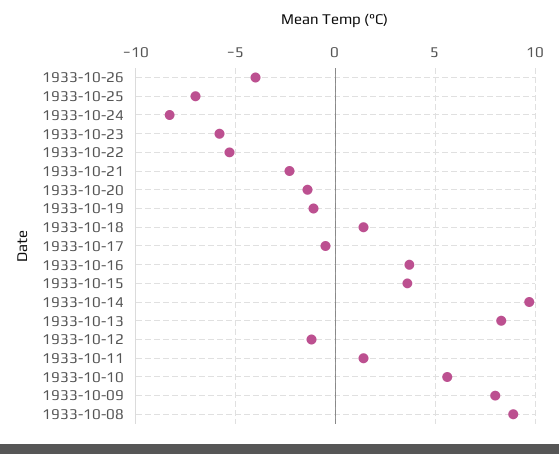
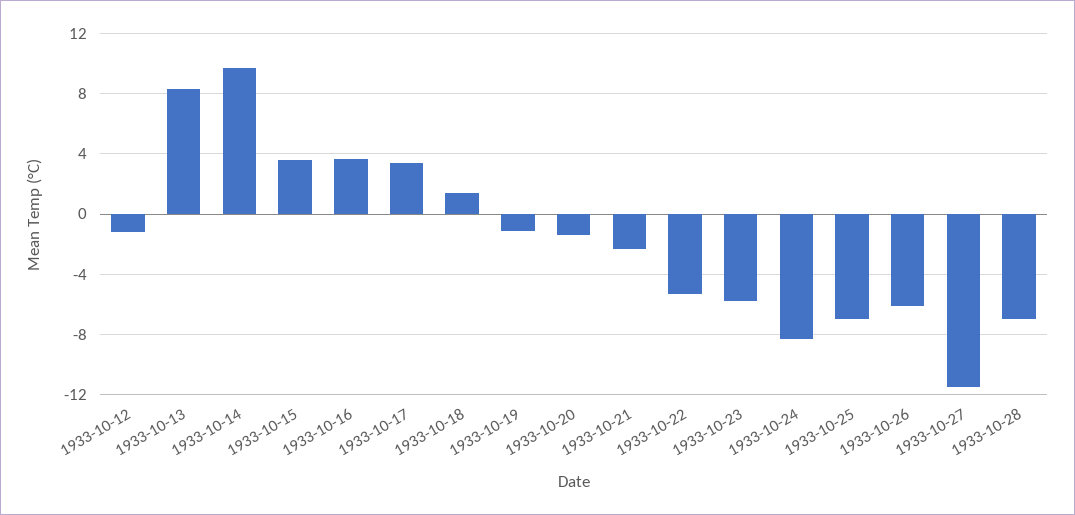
1933-10-26: -4 -> -6
1933-10-17: -0.5 -> 3.5
1933-10-11: 1.5 -> none
1933-10-10: 5.5 -> none
1933-10-09: 8 -> none
1933-10-08: 9 -> none
1933-10-27: none -> -11.5
1933-10-28: none -> -7

